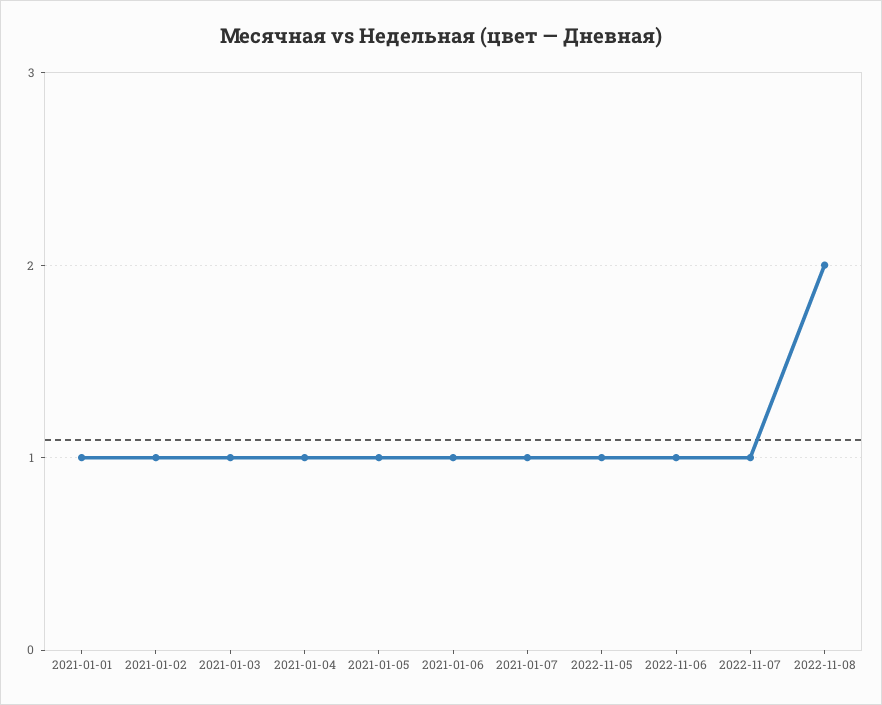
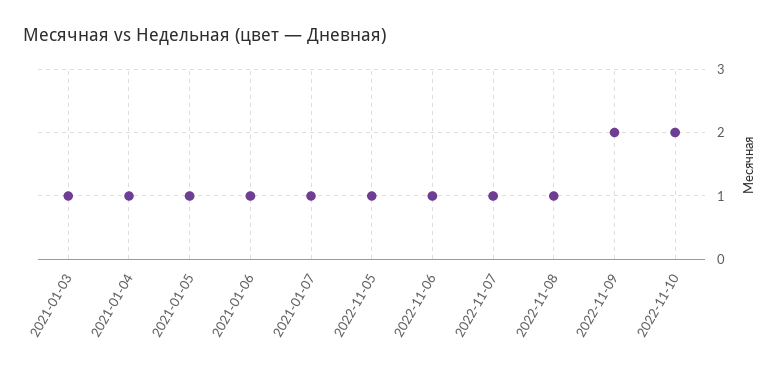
2021-01-01: 1 -> none
2021-01-02: 1 -> none
2022-11-08: 2 -> 1
2022-11-09: none -> 2
2022-11-10: none -> 2

